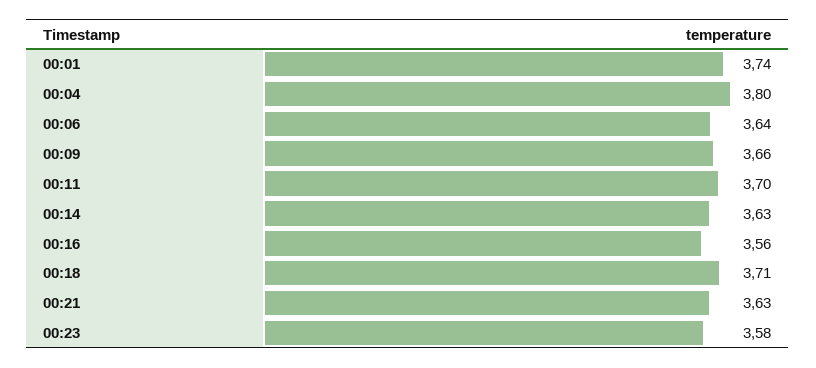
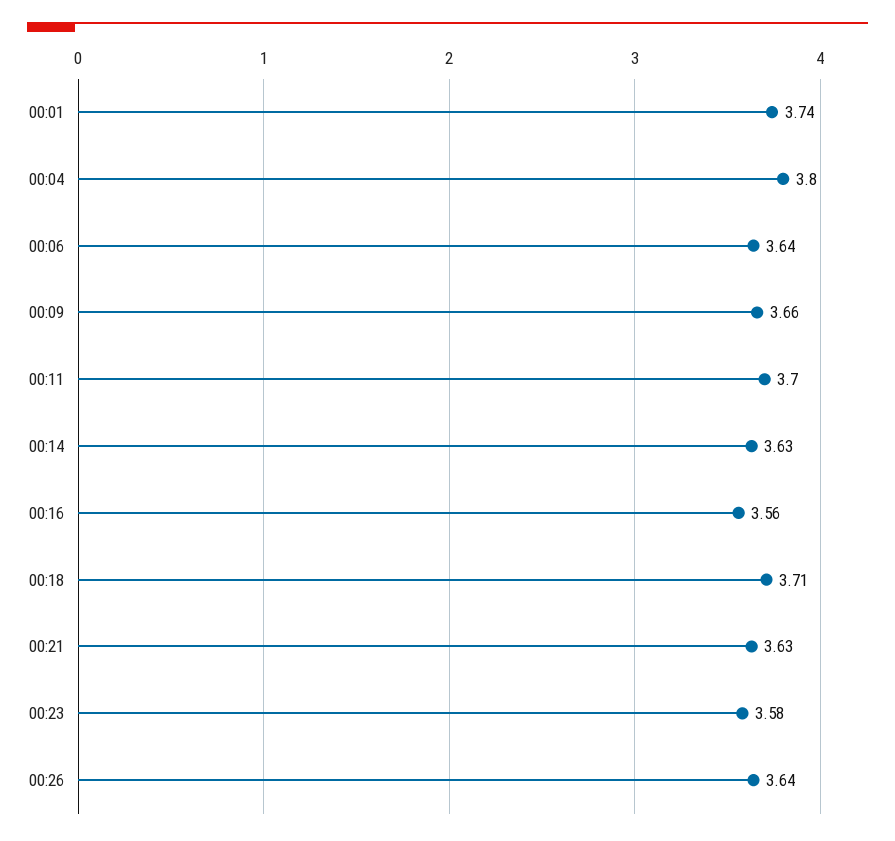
00:26: none -> 3.64

